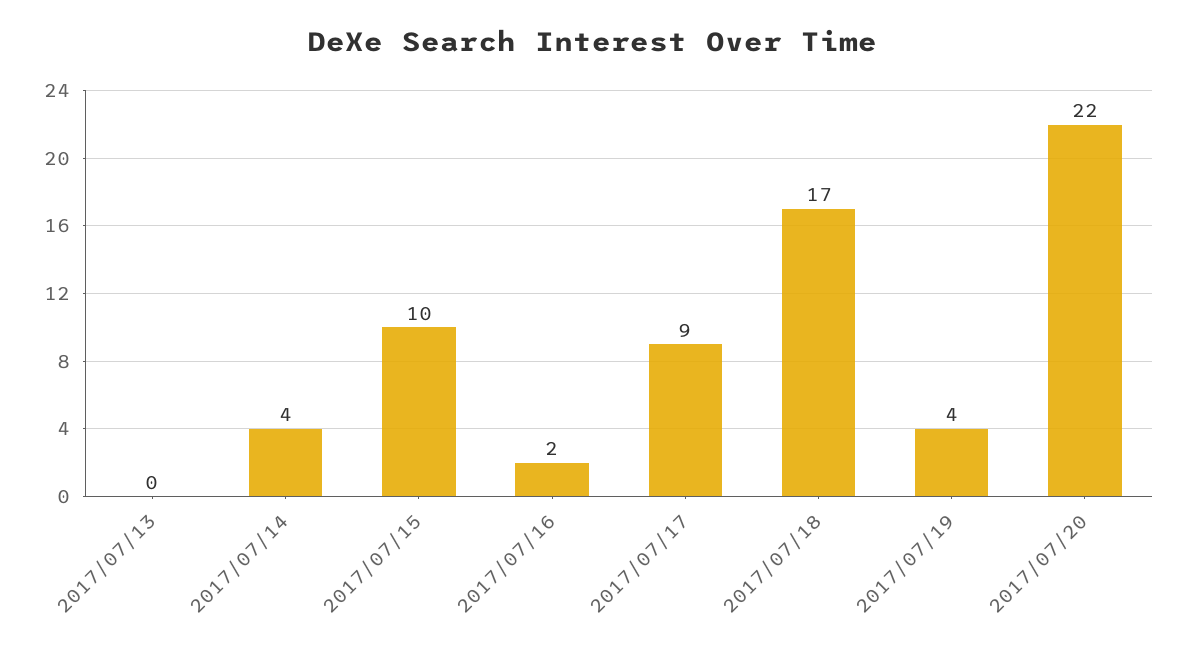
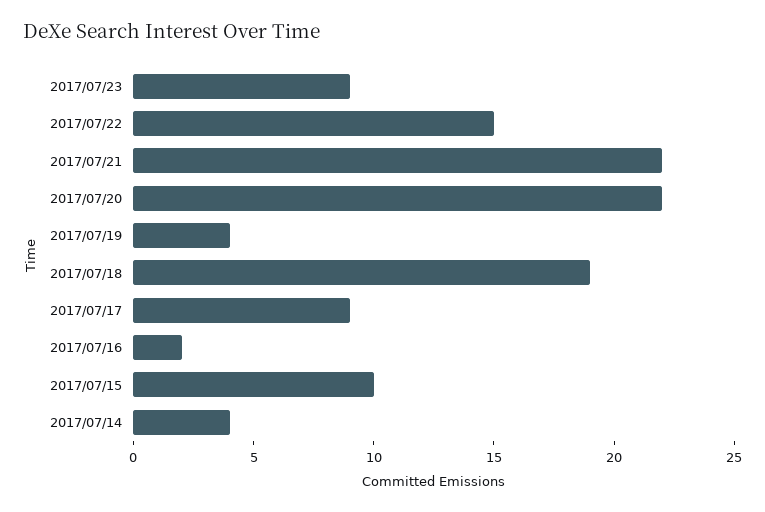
2017/07/13: 0 -> none
2017/07/18: 17 -> 19
2017/07/23: none -> 9
2017/07/22: none -> 15
2017/07/21: none -> 22

